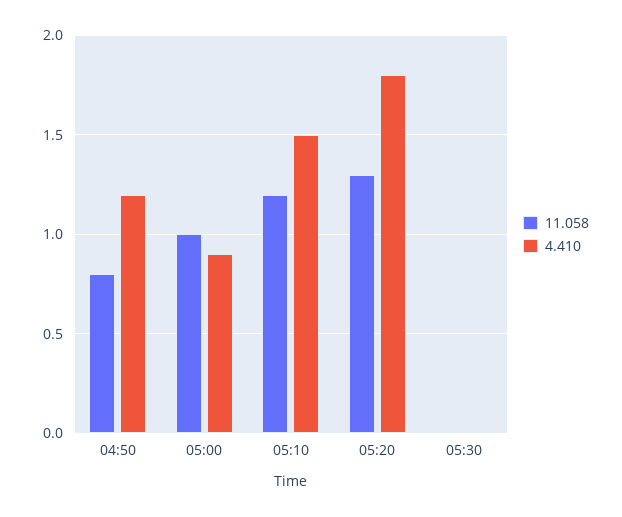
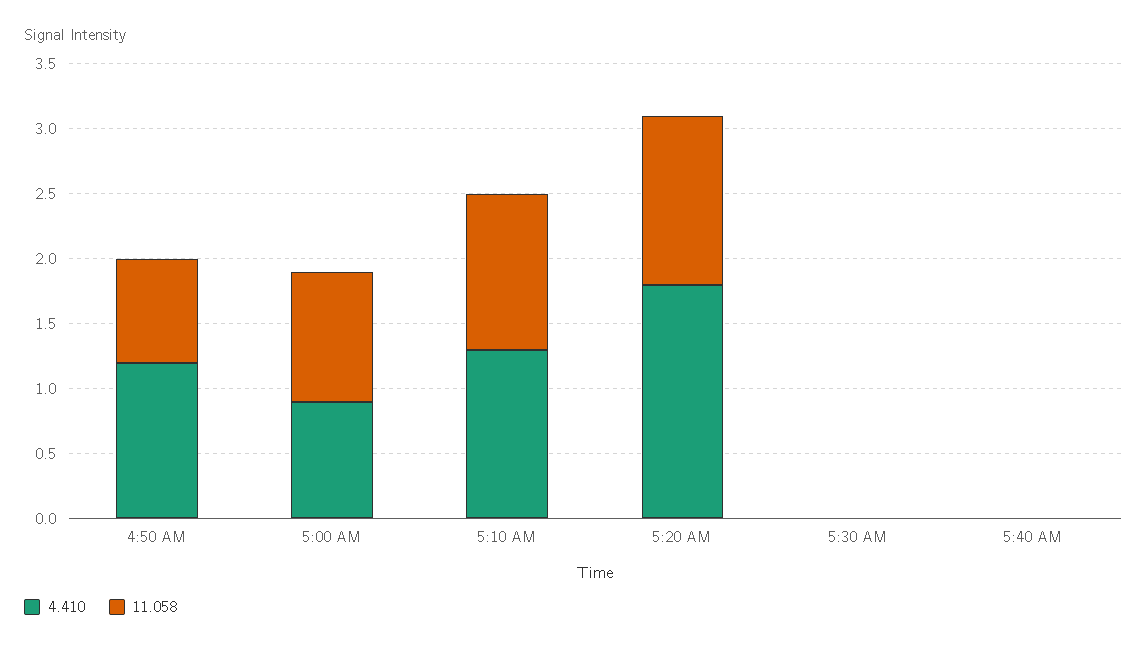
4.410, 05:10: 1.5 -> 1.3
4.410, 5:40 AM: none -> 0
11.058, 5:40 AM: none -> 0

